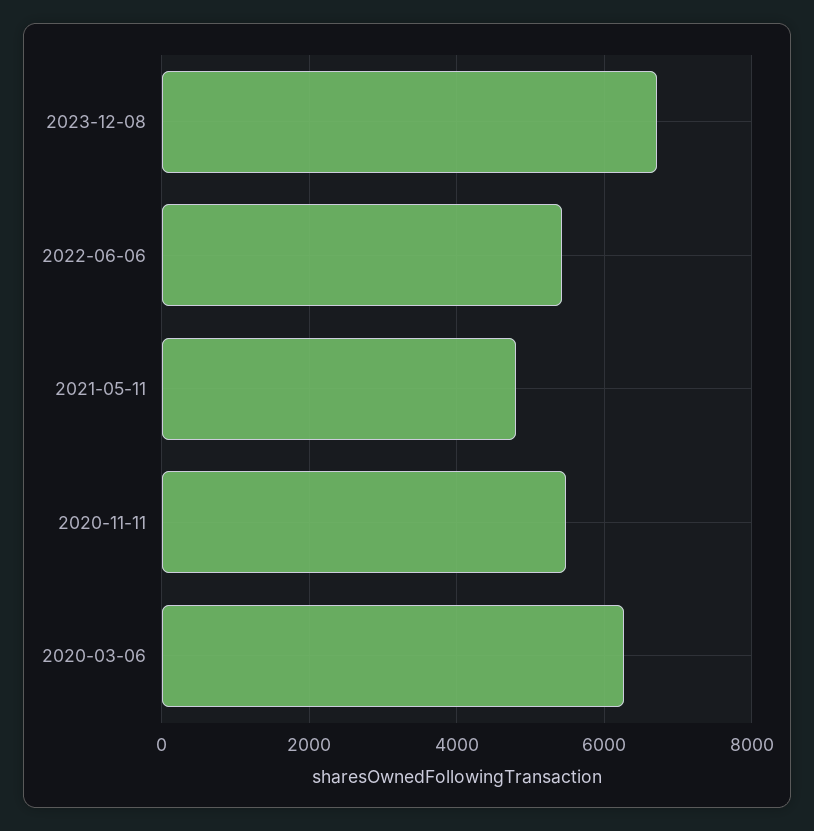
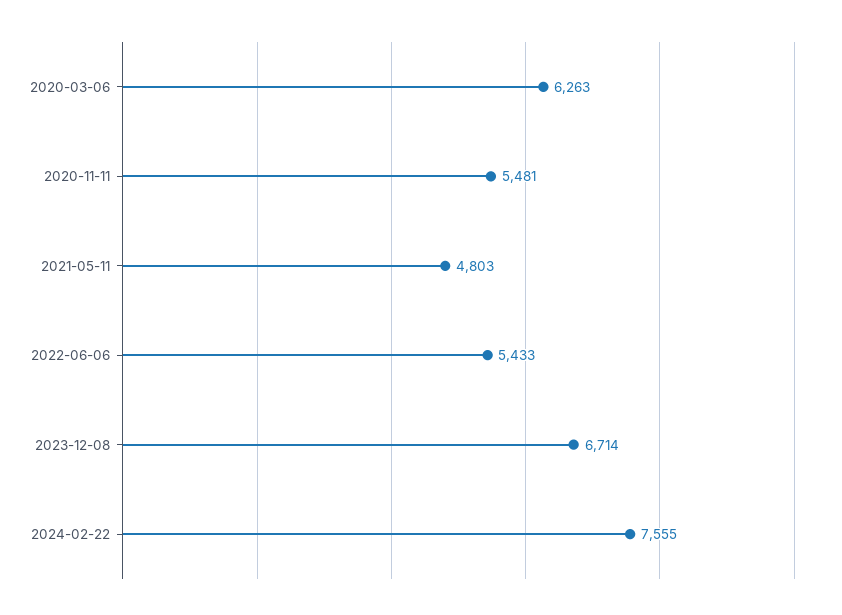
2024-02-22: none -> 7555

